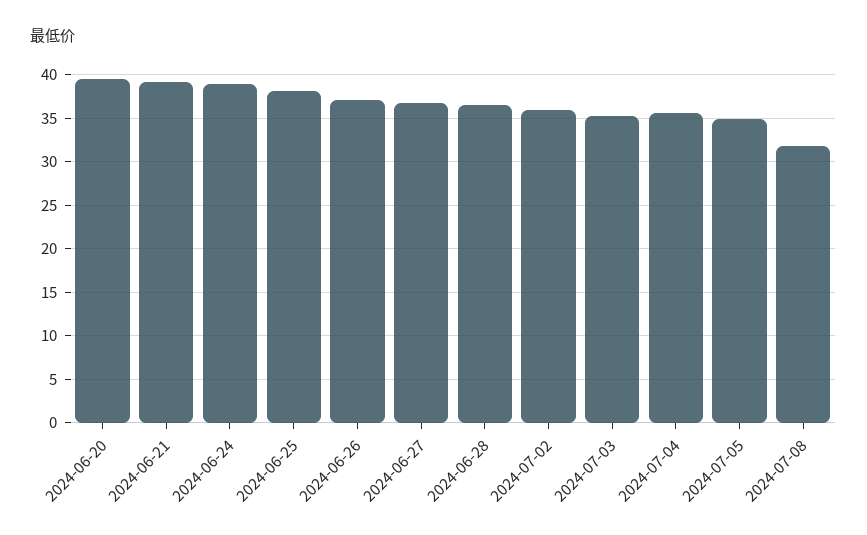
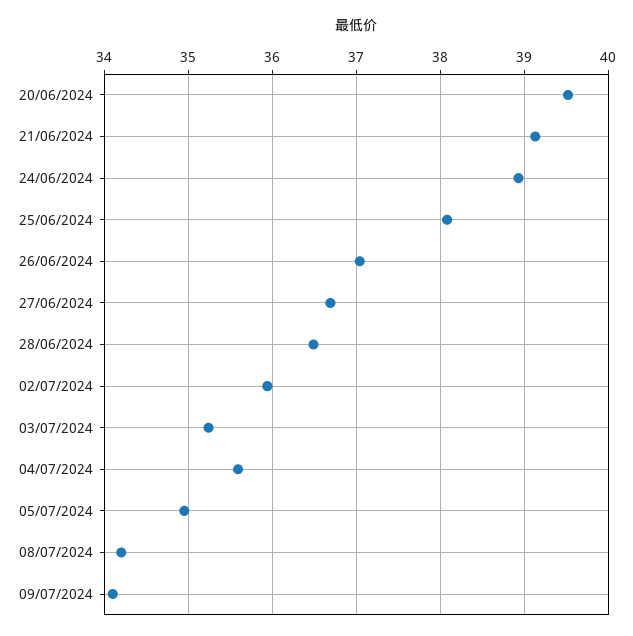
2024-07-08: 32 -> 34.2
09/07/2024: none -> 34.1

